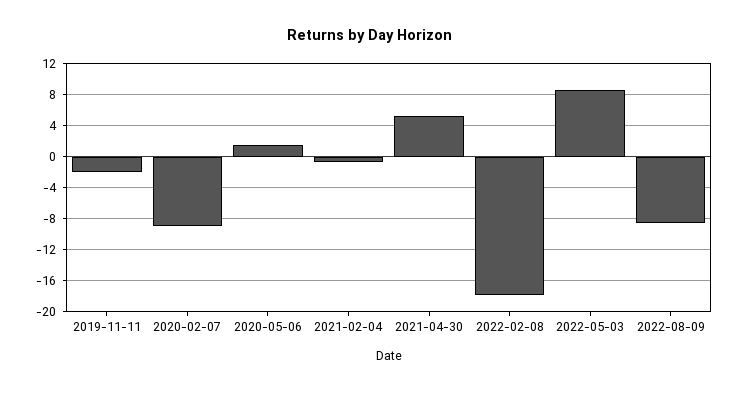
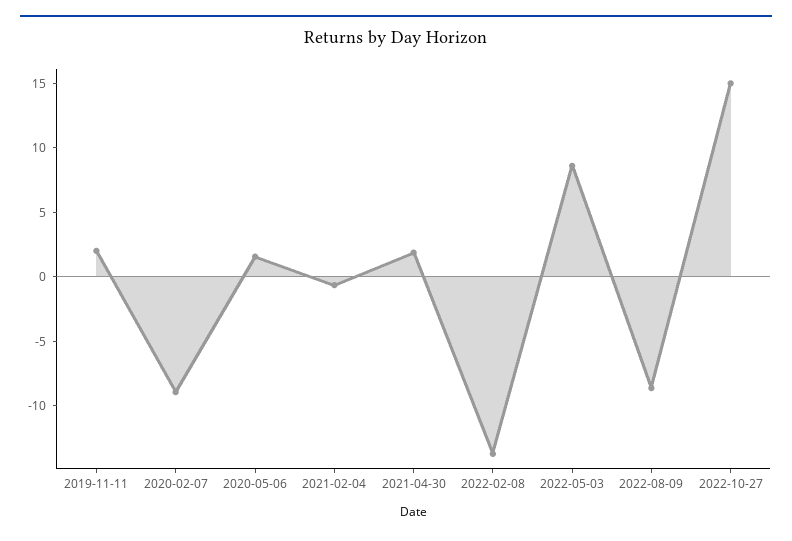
2019-11-11: -2 -> 2
2021-04-30: 5 -> 2
2022-02-08: -18 -> -14
2022-10-27: none -> 15

